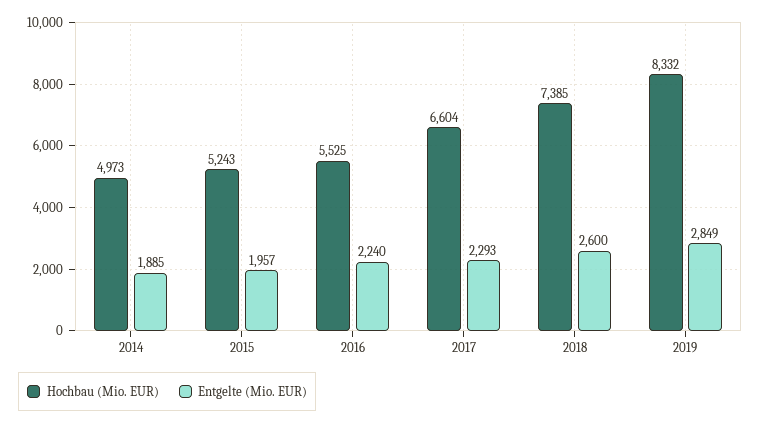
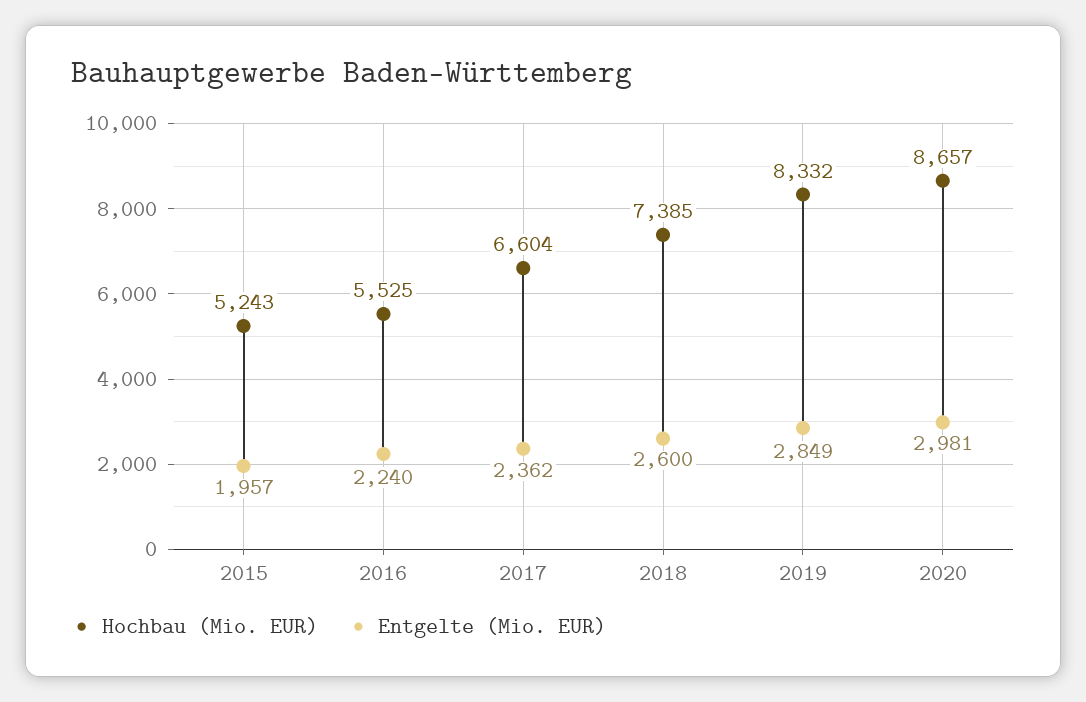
Hochbau (Mio. EUR), 2014: 4973 -> none
Entgelte (Mio. EUR), 2014: 1885 -> none
Entgelte (Mio. EUR), 2017: 2293 -> 2362
Hochbau (Mio. EUR), 2020: none -> 8657
Entgelte (Mio. EUR), 2020: none -> 2981

